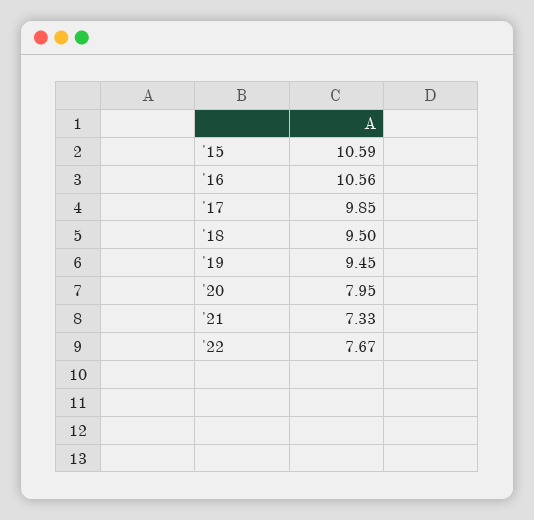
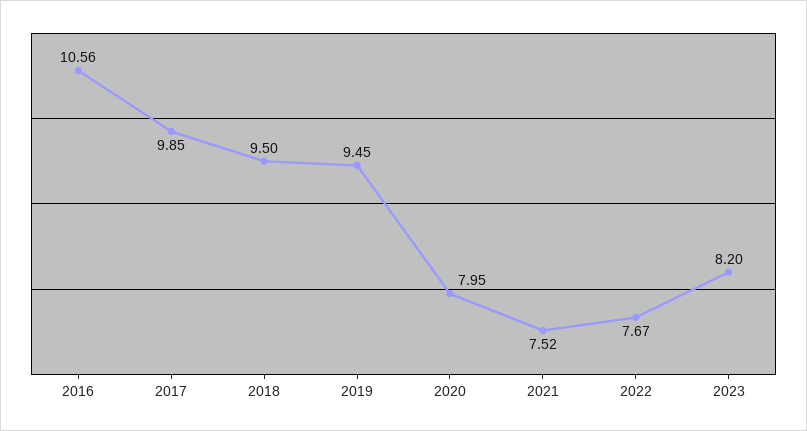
'15: 10.59 -> none
'21: 7.33 -> 7.52
2023: none -> 8.2

